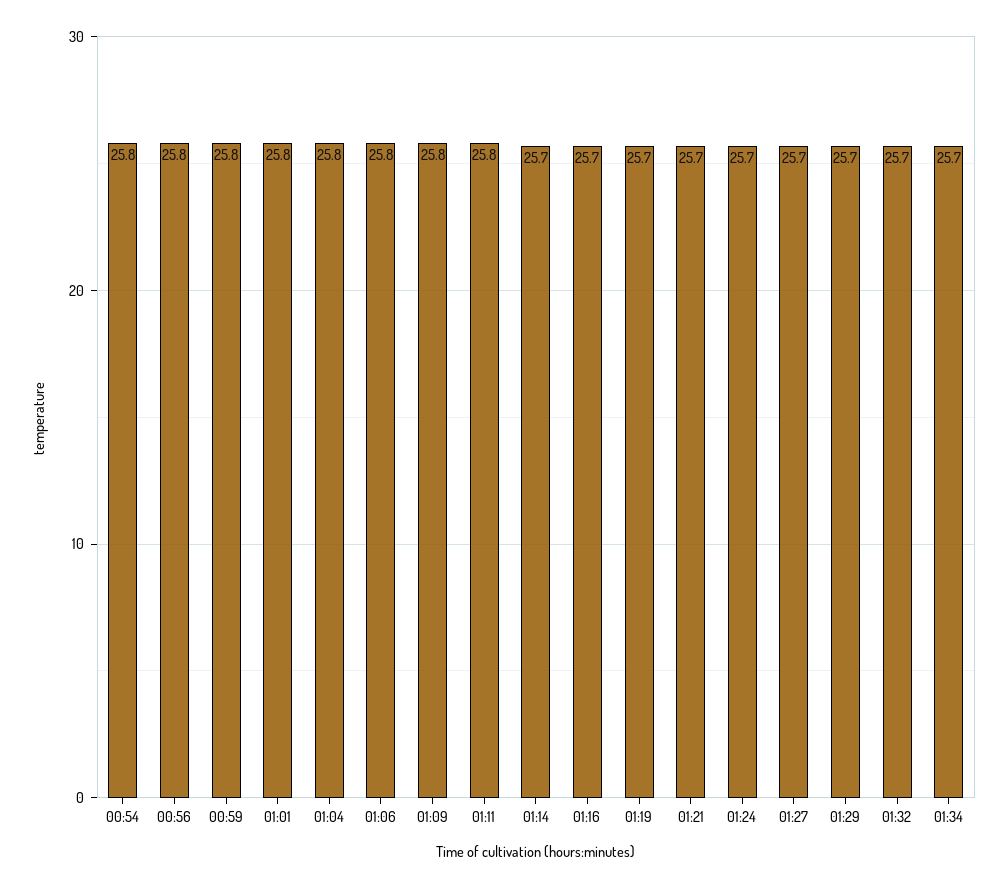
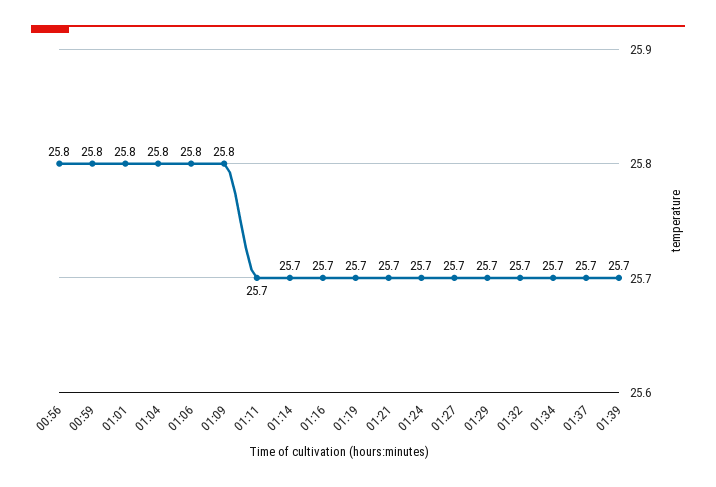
00:54: 25.8 -> none
01:11: 25.8 -> 25.7
01:37: none -> 25.7
01:39: none -> 25.7

